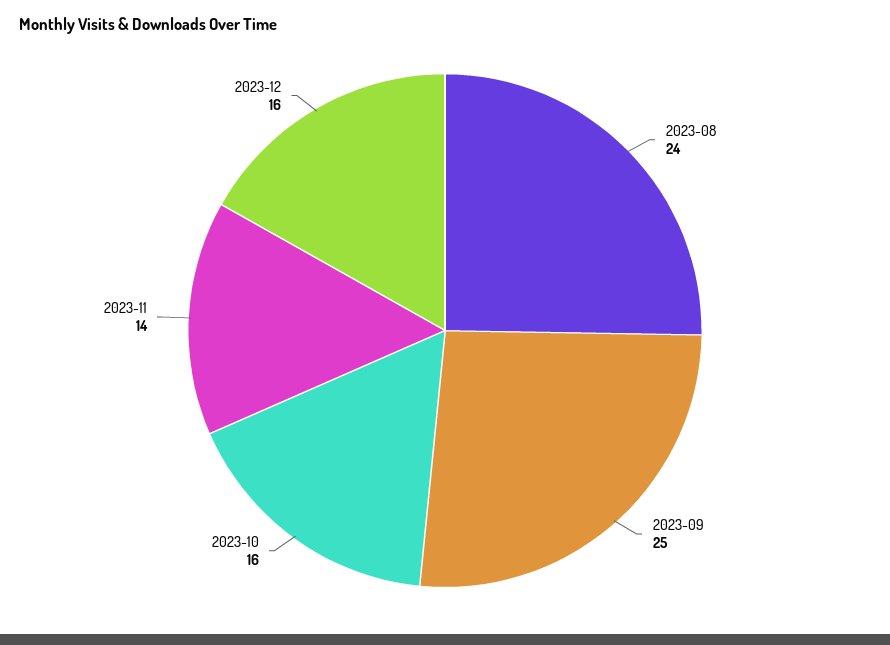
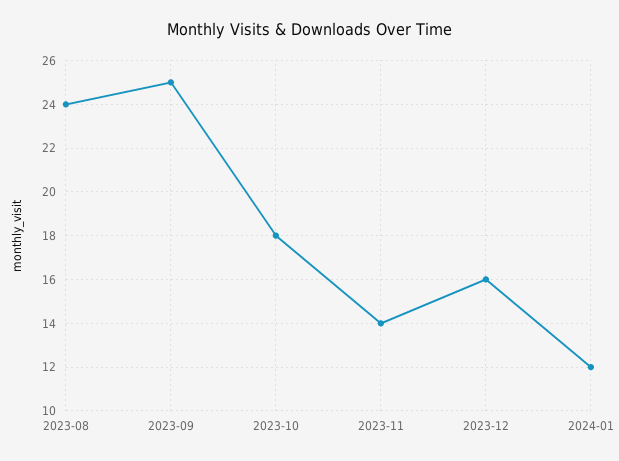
2023-10: 16 -> 18
2024-01: none -> 12

